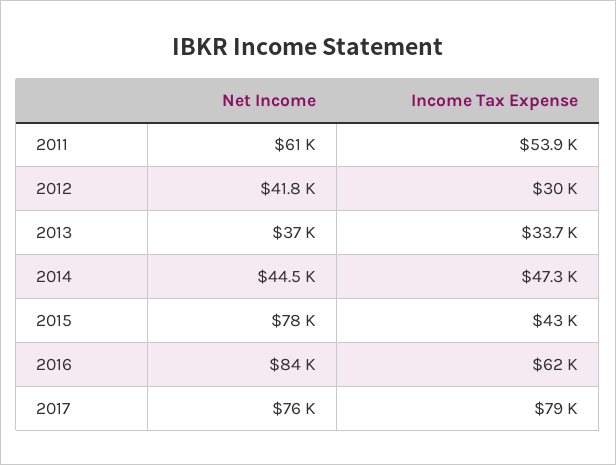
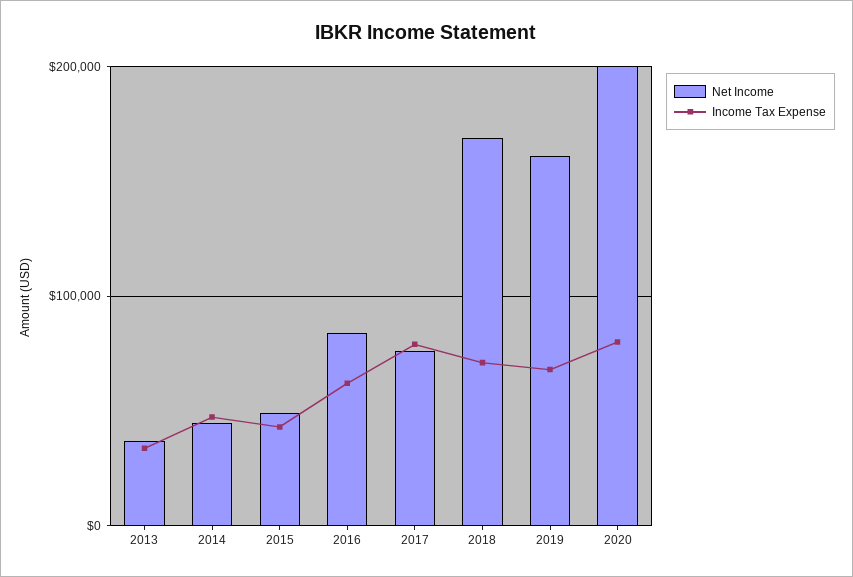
Net Income, 2011: 61000 -> none
Income Tax Expense, 2011: 53900 -> none
Net Income, 2012: 41800 -> none
Income Tax Expense, 2012: 30000 -> none
Net Income, 2015: 78000 -> 50000
Net Income, 2018: none -> 170000
Income Tax Expense, 2018: none -> 70000
Net Income, 2019: none -> 160000
Income Tax Expense, 2019: none -> 70000
Net Income, 2020: none -> 200000
Income Tax Expense, 2020: none -> 80000

